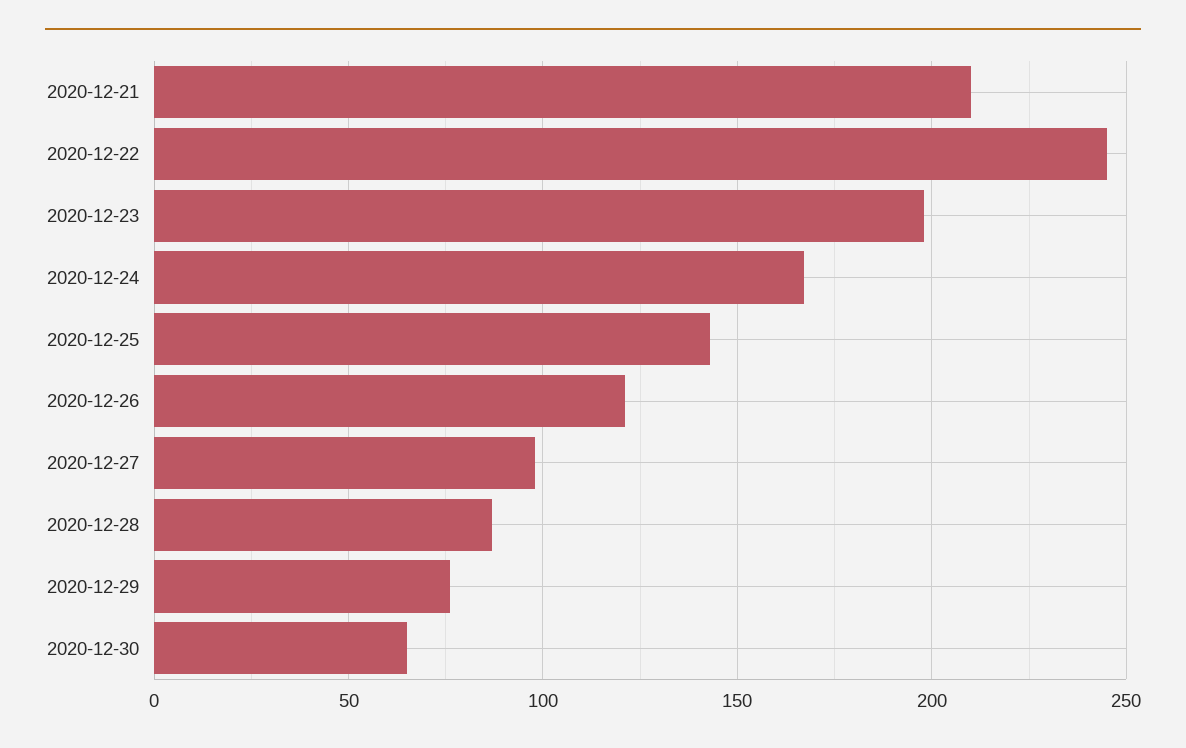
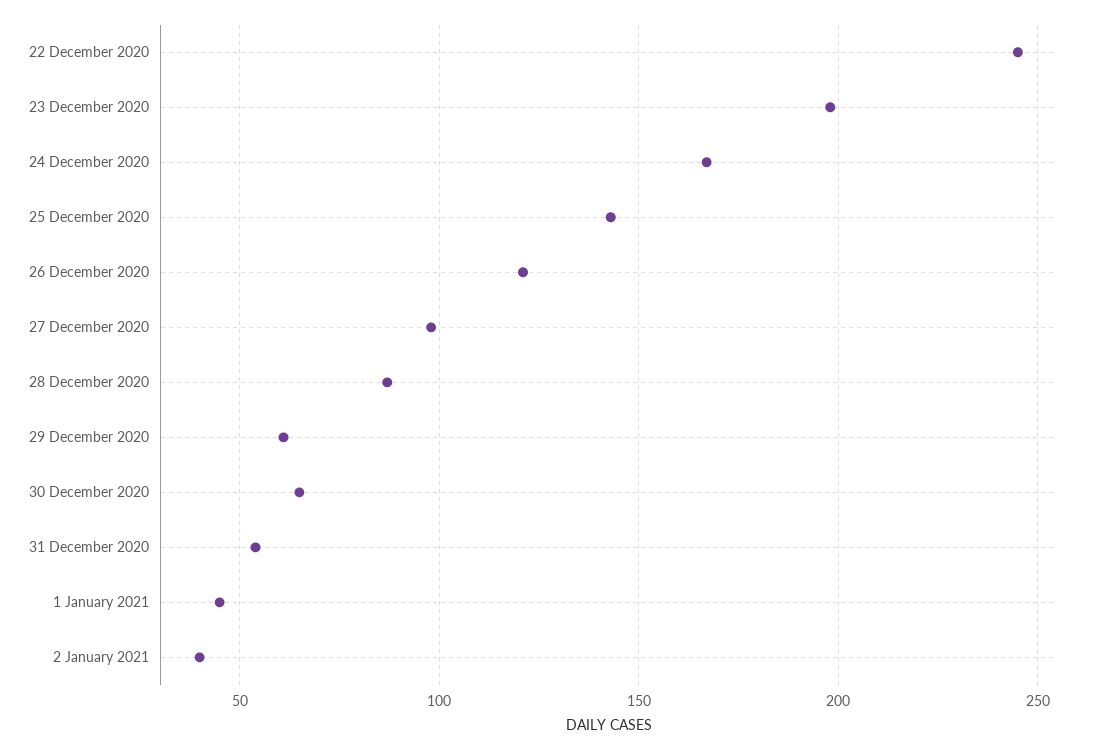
2020-12-21: 210 -> none
2020-12-29: 75 -> 60
31 December 2020: none -> 55
1 January 2021: none -> 45
2 January 2021: none -> 40

